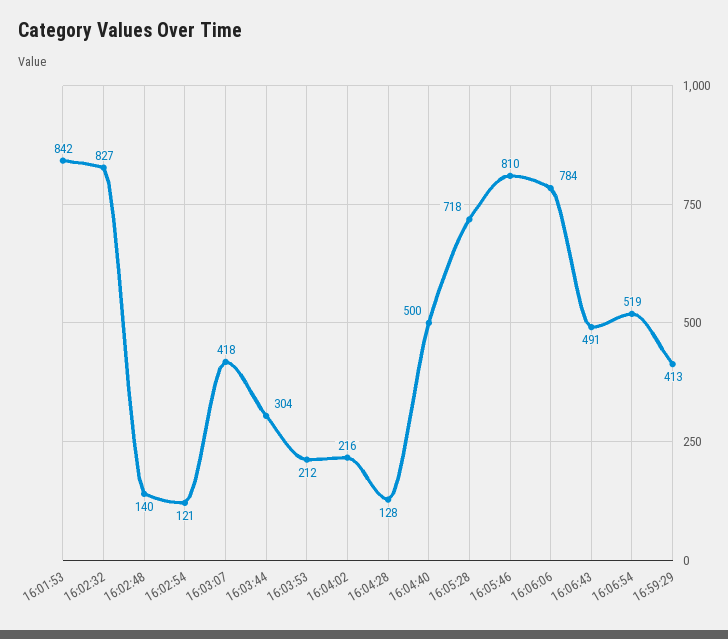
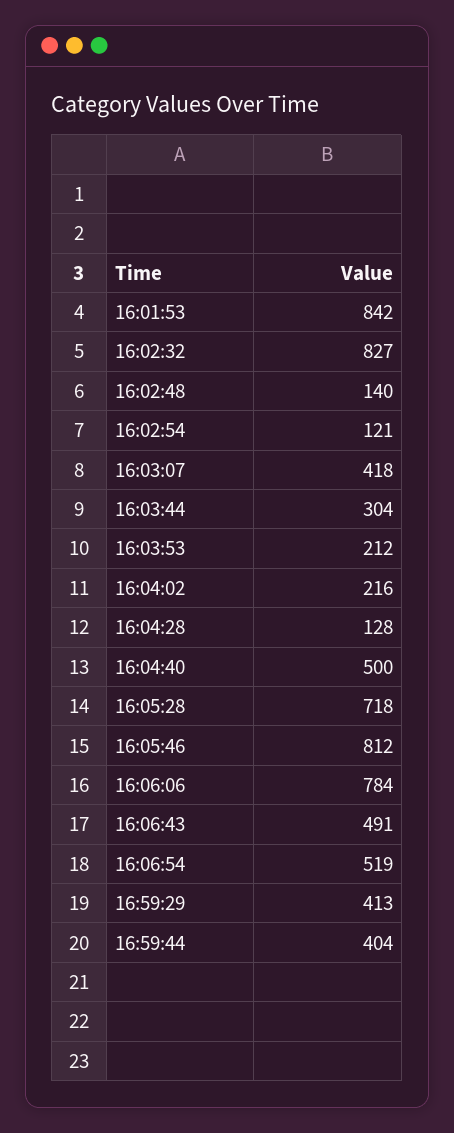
16:05:46: 810 -> 812
16:59:44: none -> 404

